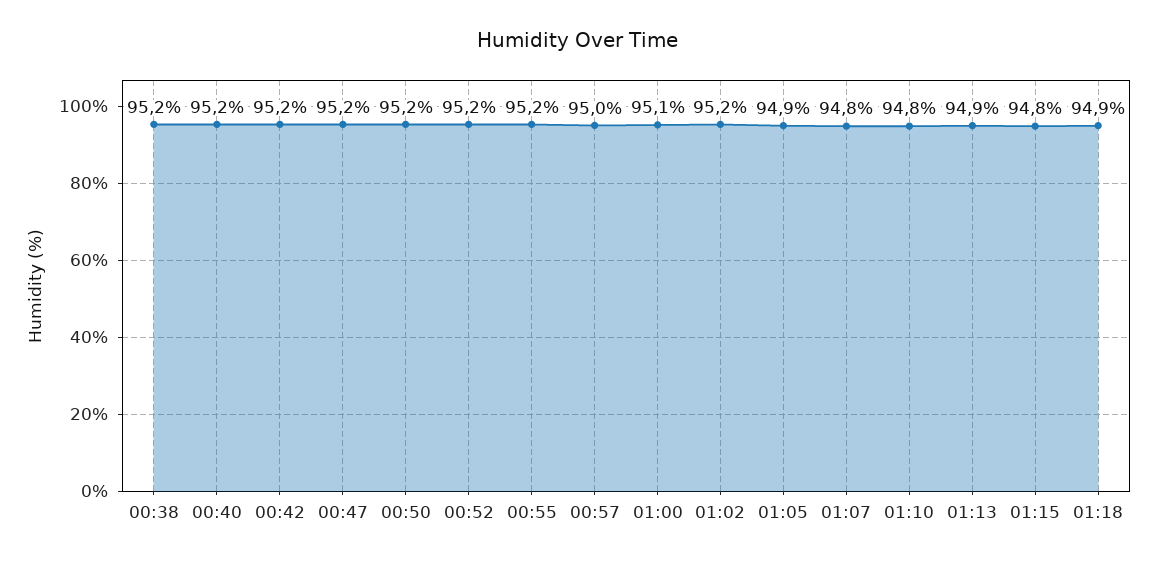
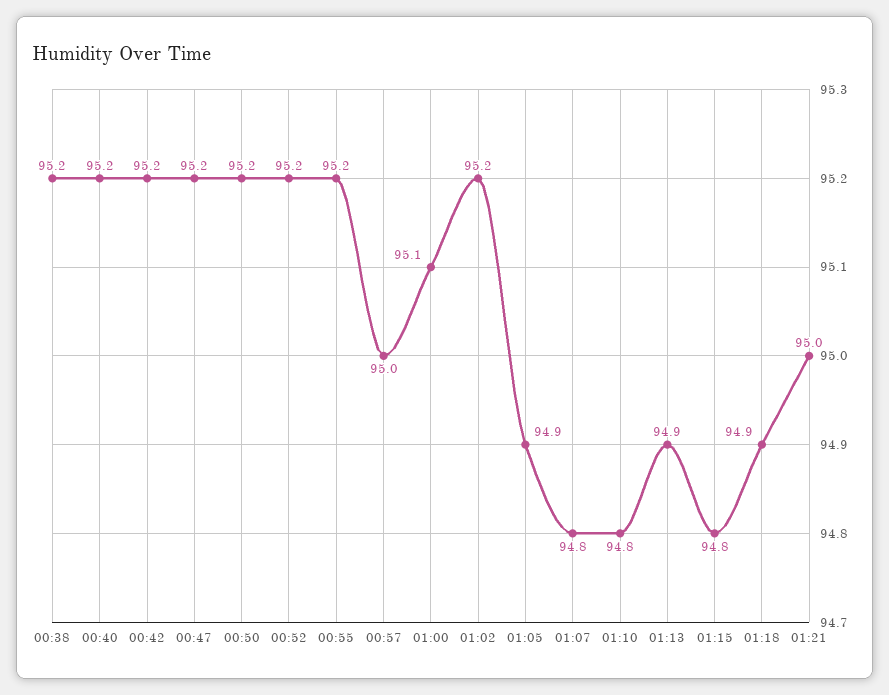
01:21: none -> 95

